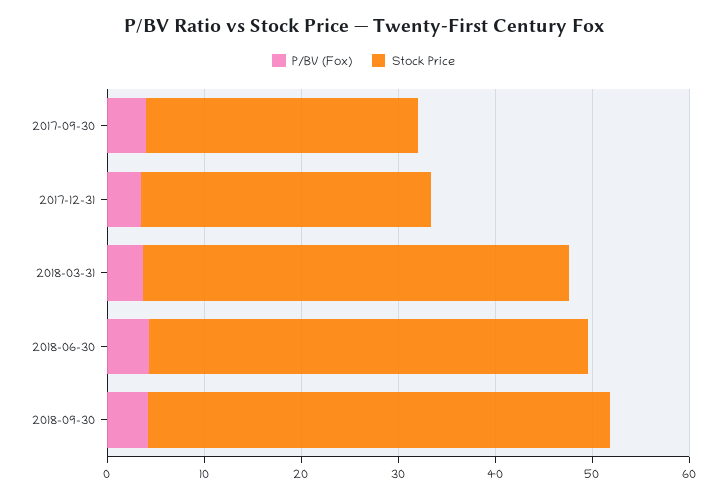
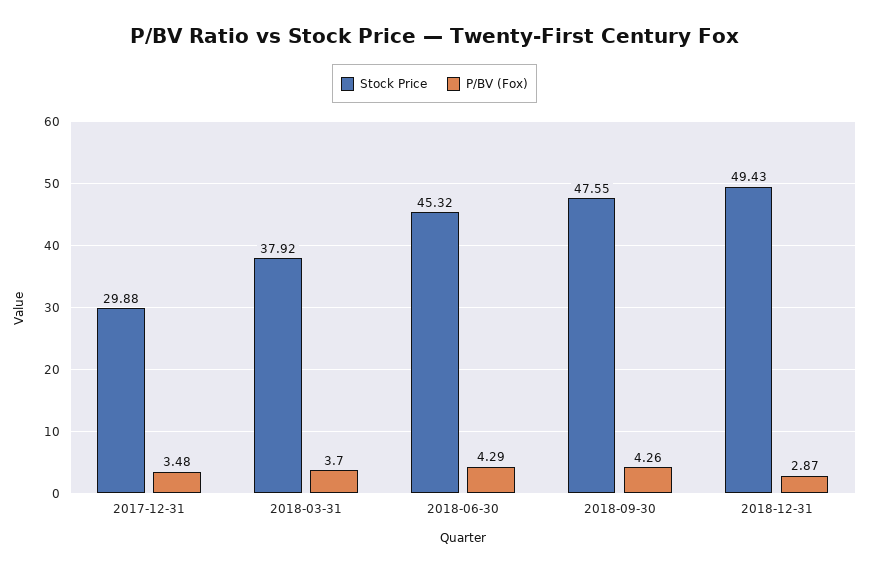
P/BV (Fox), 2017-09-30: 4 -> none
Stock Price, 2017-09-30: 28 -> none
Stock Price, 2018-03-31: 44 -> 37.92
Stock Price, 2018-12-31: none -> 49.43
P/BV (Fox), 2018-12-31: none -> 2.87

